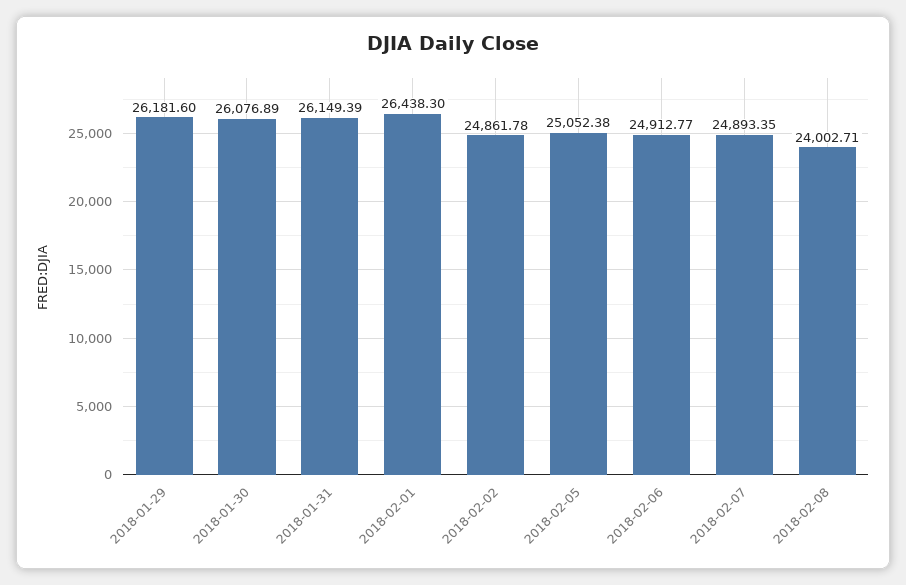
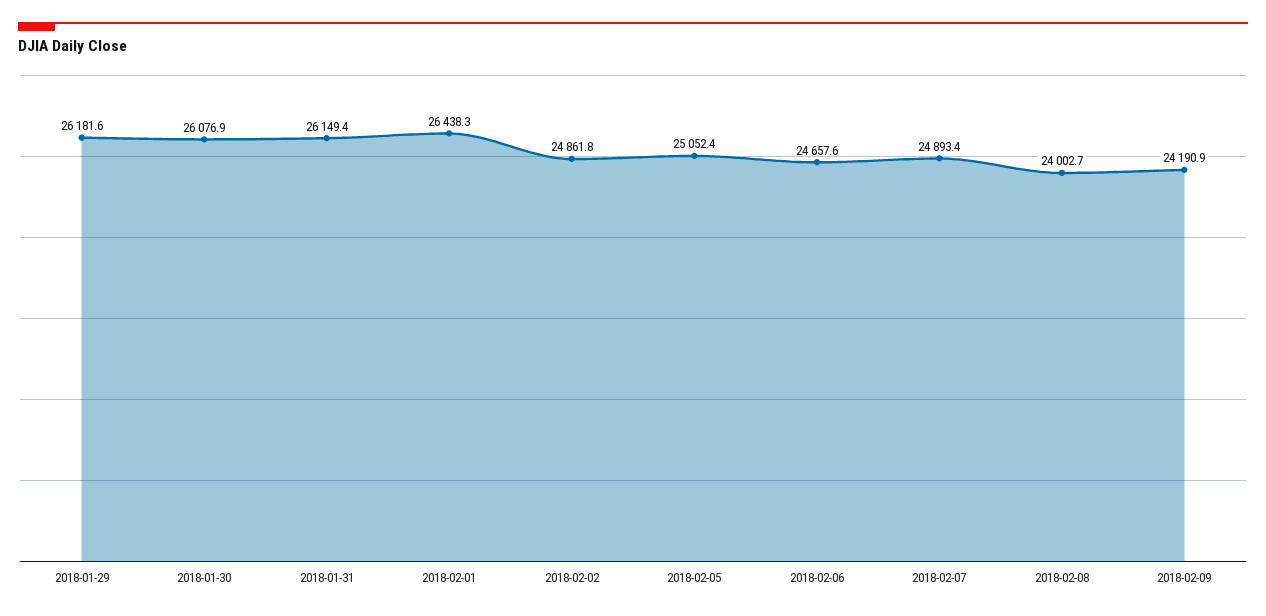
2018-02-06: 24912.77 -> 24657.6
2018-02-09: none -> 24190.9

